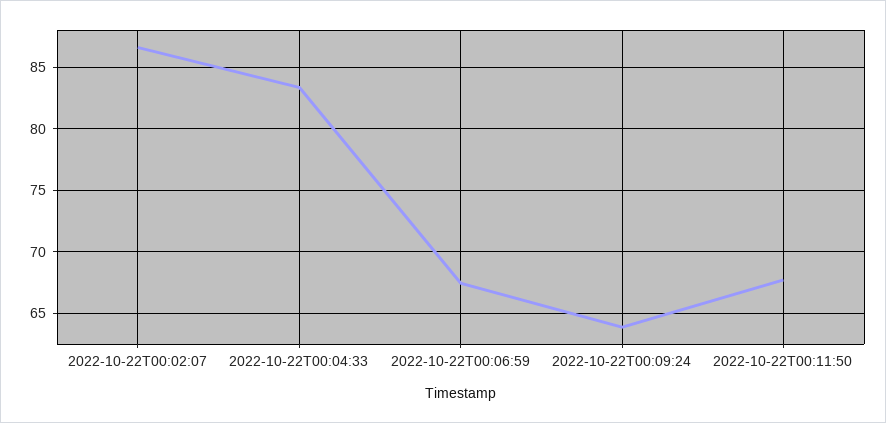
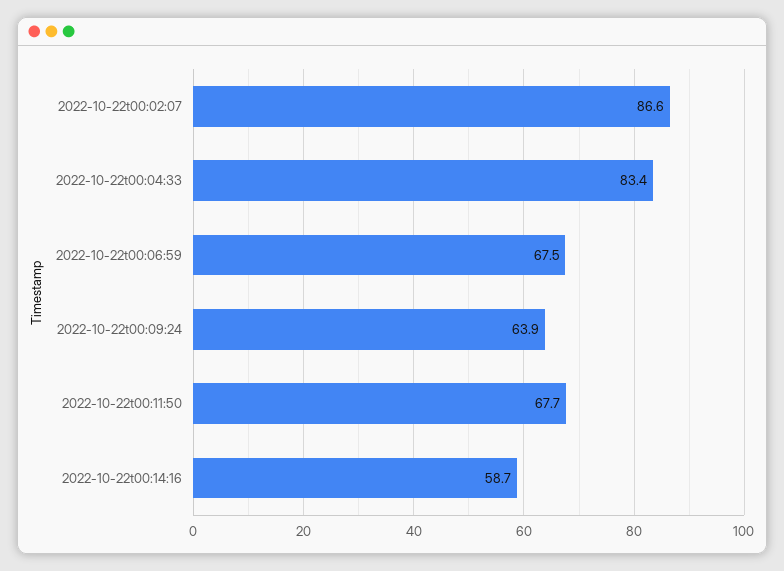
2022-10-22t00:14:16: none -> 58.7

